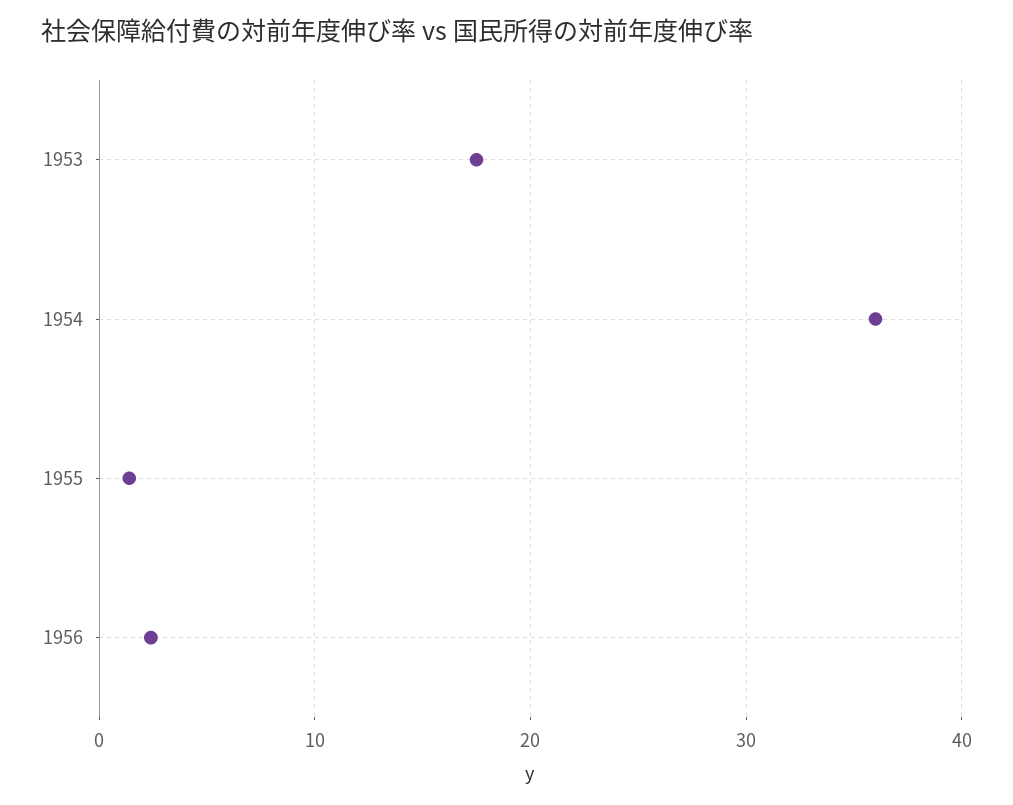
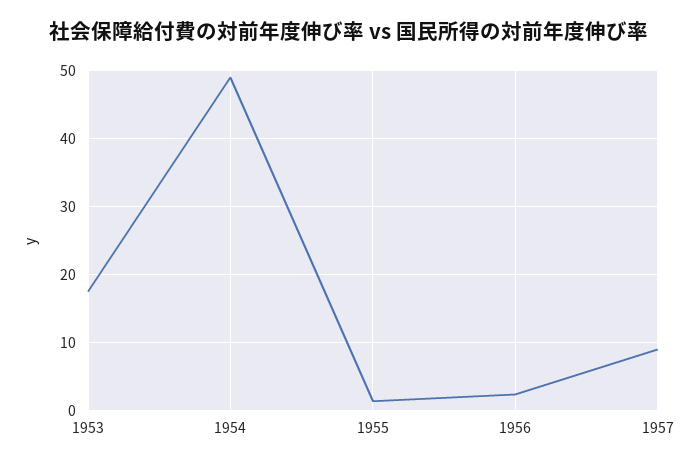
1954: 36 -> 49
1957: none -> 9

